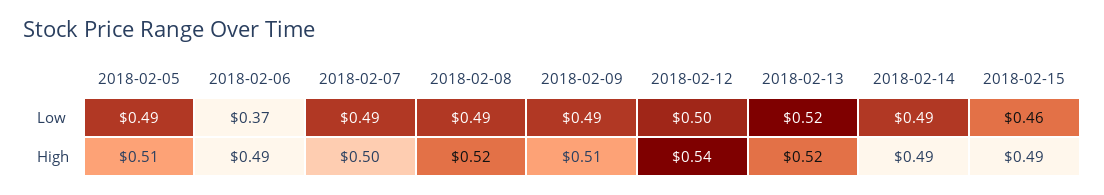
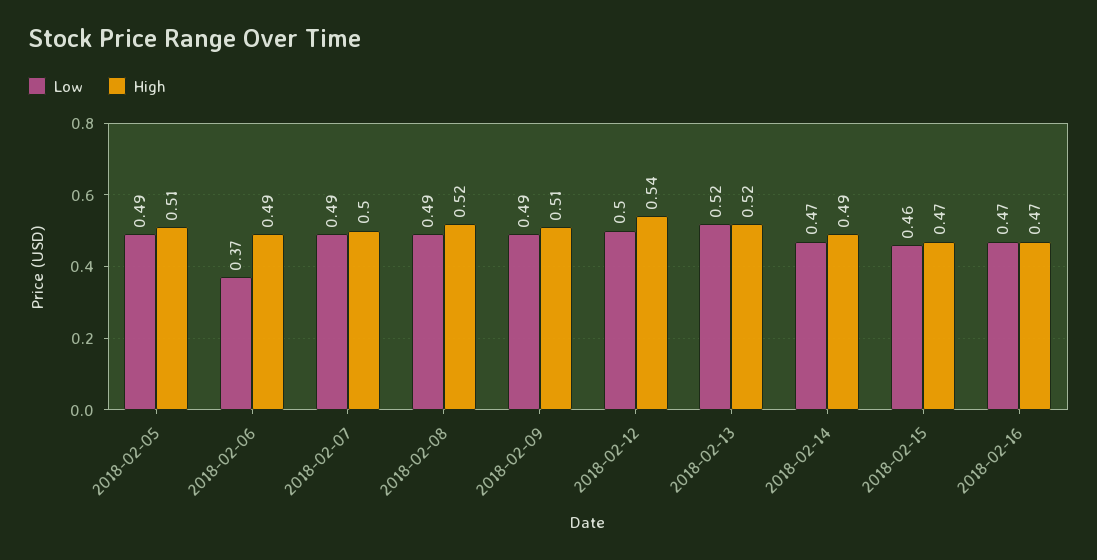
Low, 2018-02-14: 0.49 -> 0.47
High, 2018-02-15: 0.49 -> 0.47
Low, 2018-02-16: none -> 0.47
High, 2018-02-16: none -> 0.47

